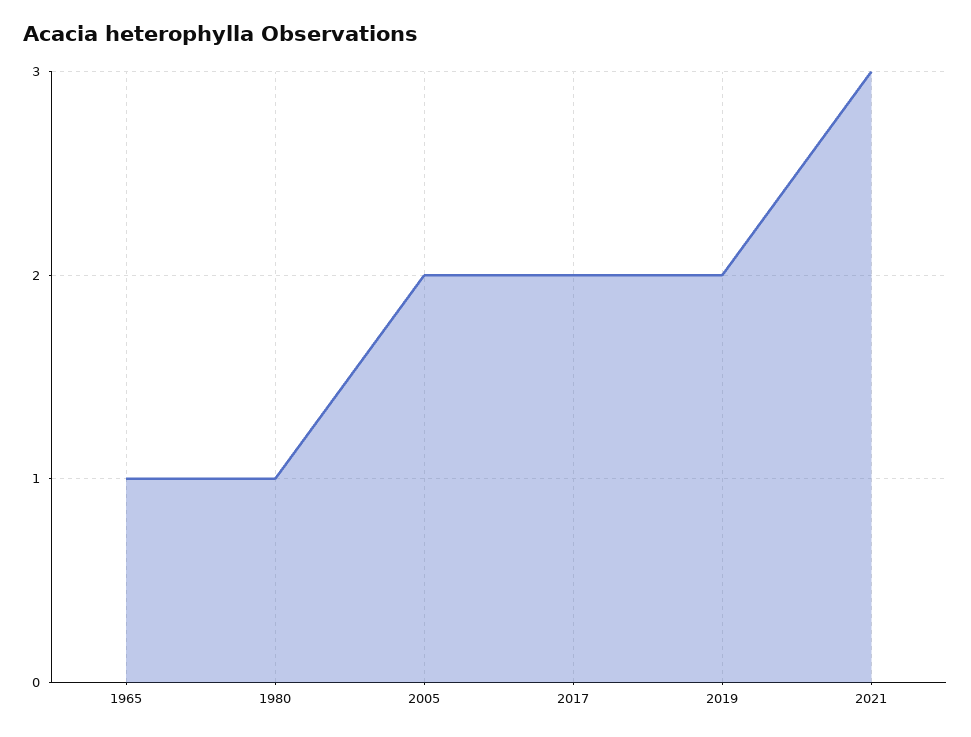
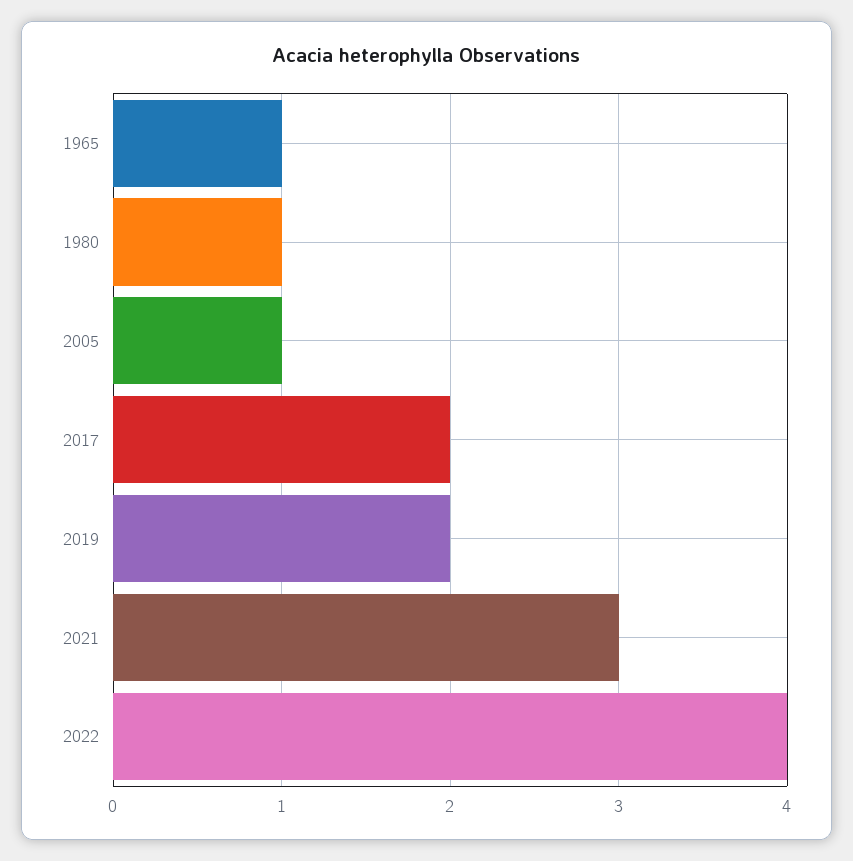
2005: 2 -> 1
2022: none -> 4

